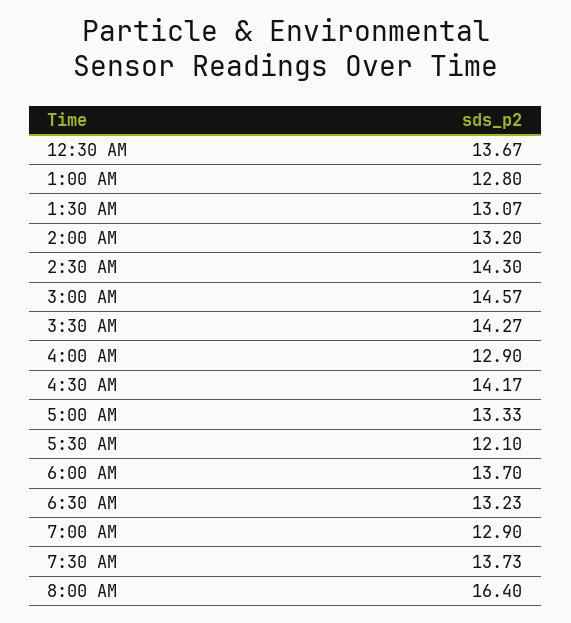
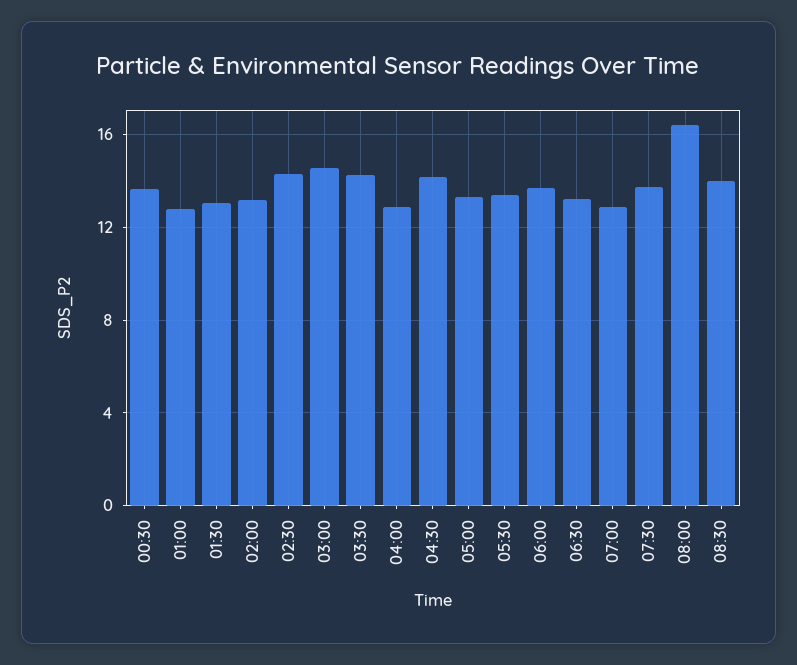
5:30 AM: 12.1 -> 13.5
08:30: none -> 14

